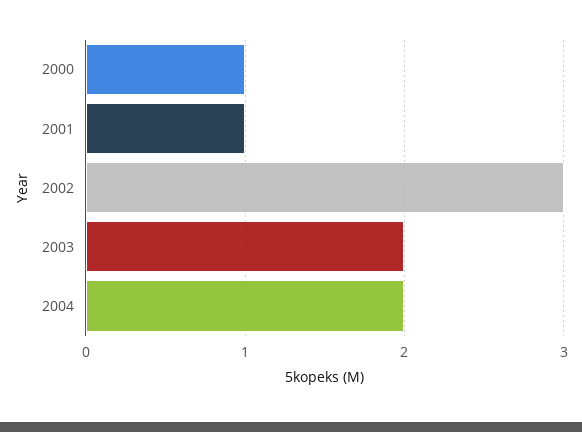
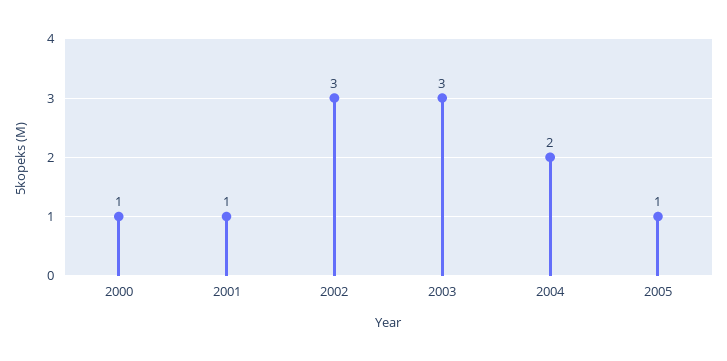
2003: 2 -> 3
2005: none -> 1

